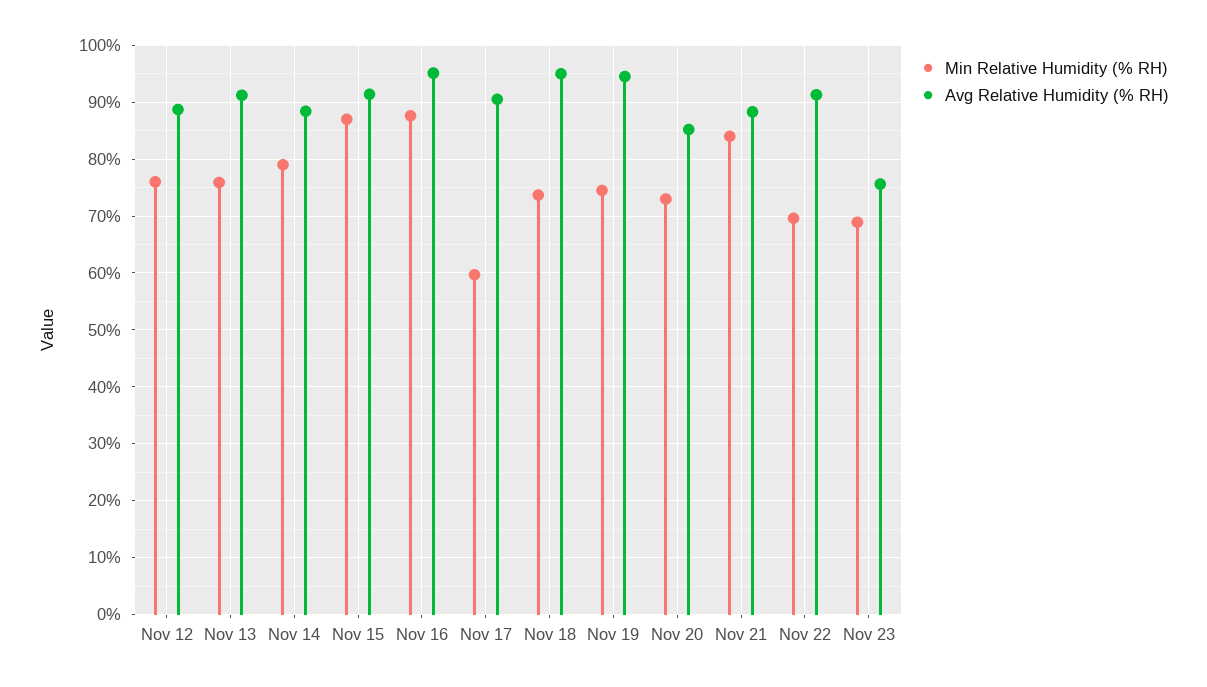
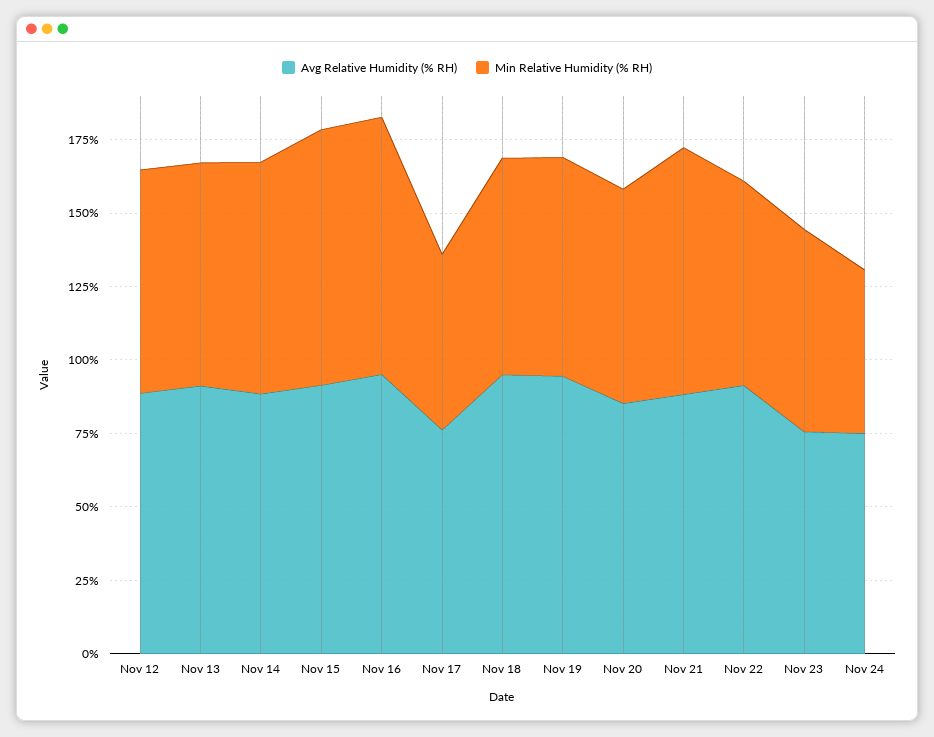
Avg Relative Humidity (% RH), Nov 17: 90 -> 75
Avg Relative Humidity (% RH), Nov 24: none -> 75
Min Relative Humidity (% RH), Nov 24: none -> 55

